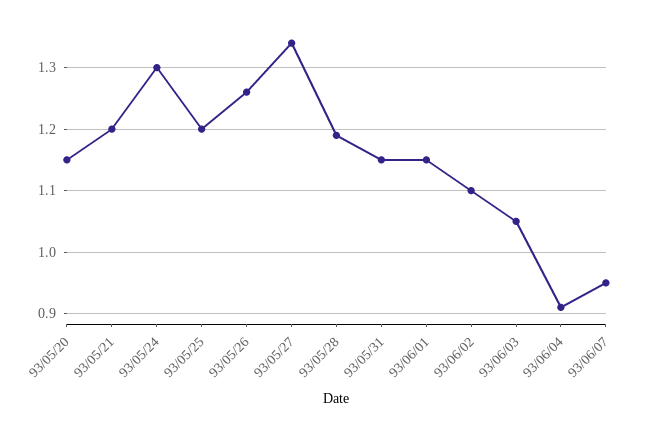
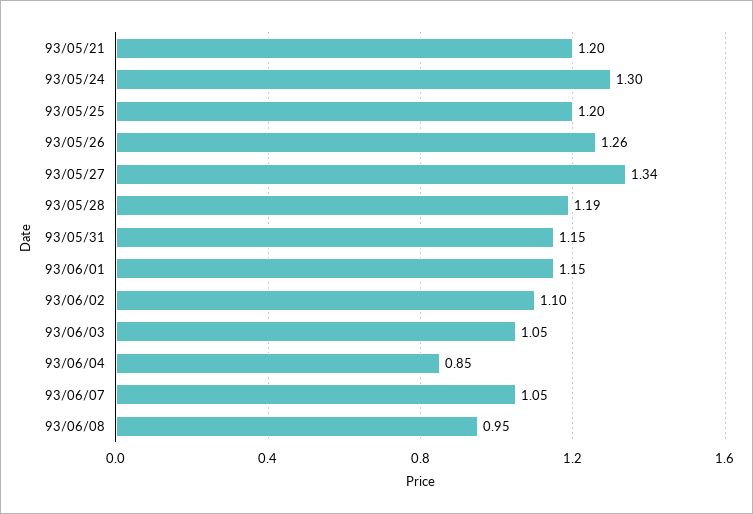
93/05/20: 1.15 -> none
93/06/04: 0.91 -> 0.85
93/06/07: 0.95 -> 1.05
93/06/08: none -> 0.95

